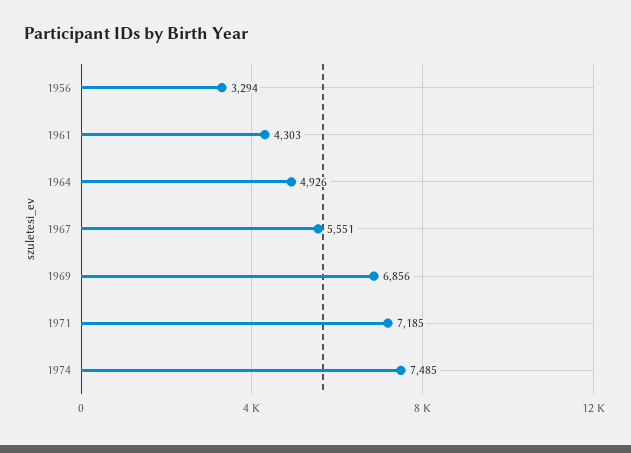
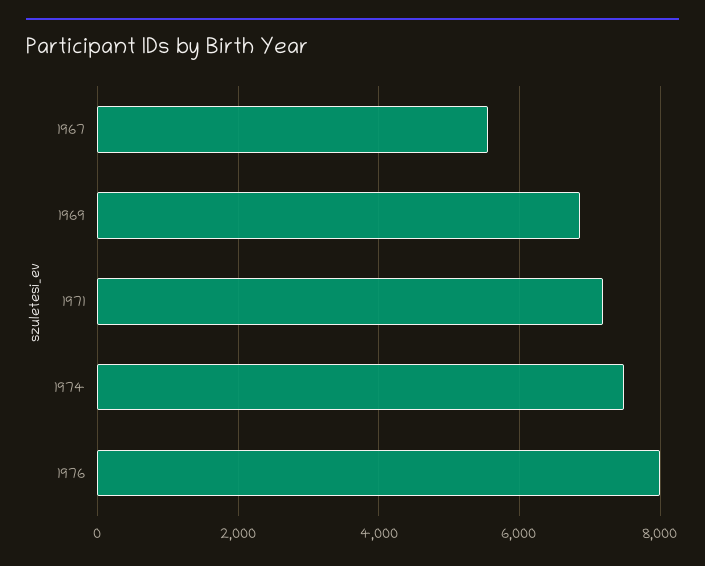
1956: 3294 -> none
1961: 4303 -> none
1964: 4926 -> none
1976: none -> 8000

